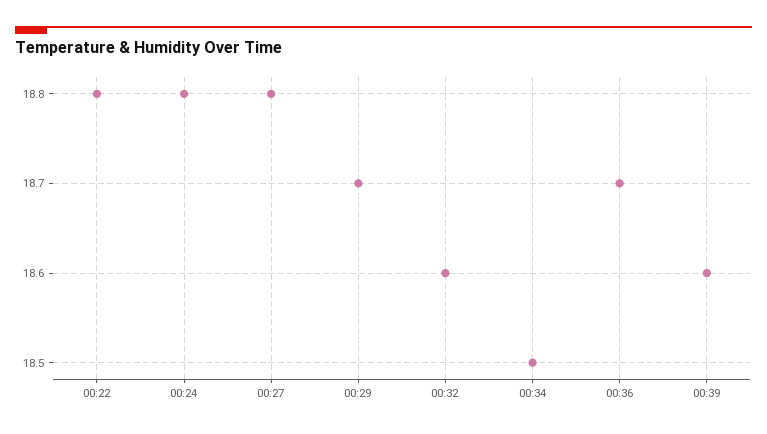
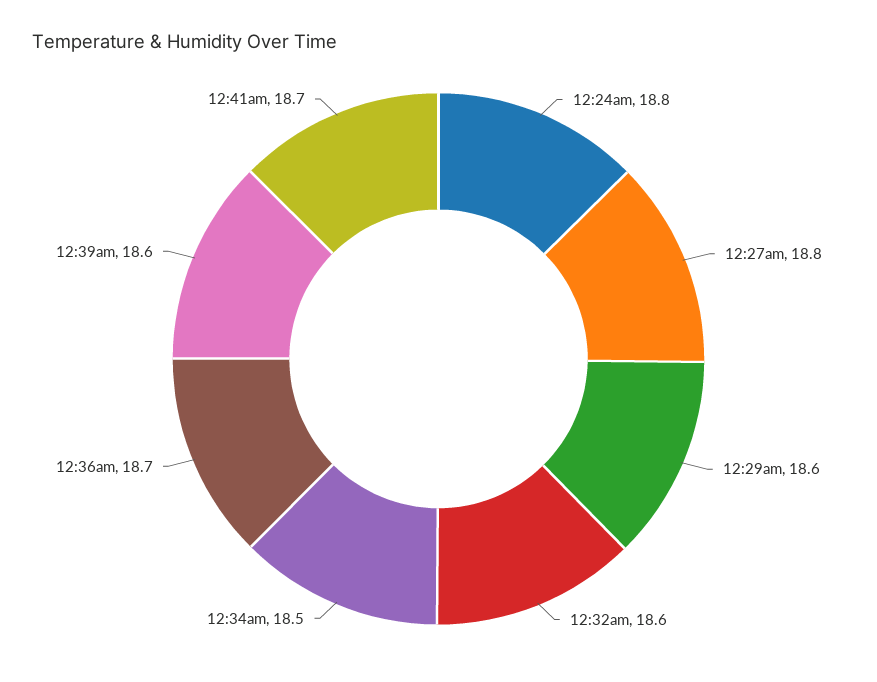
00:22: 18.8 -> none
00:29: 18.7 -> 18.6
12:41am: none -> 18.7

